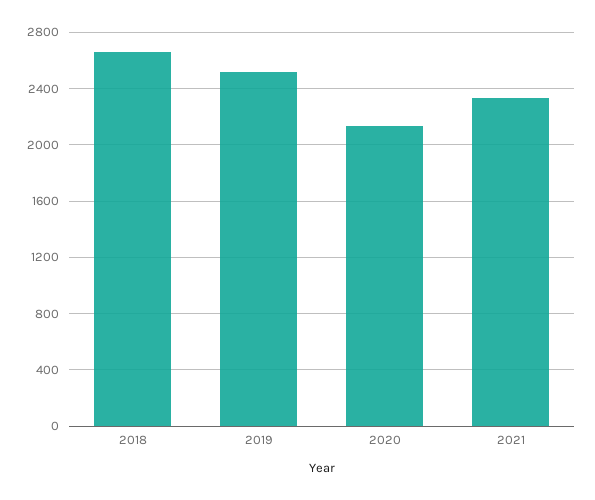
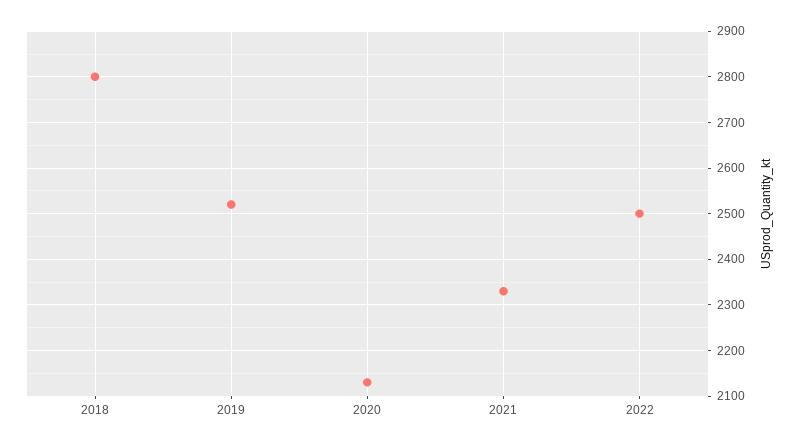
2018: 2650 -> 2800
2022: none -> 2500

